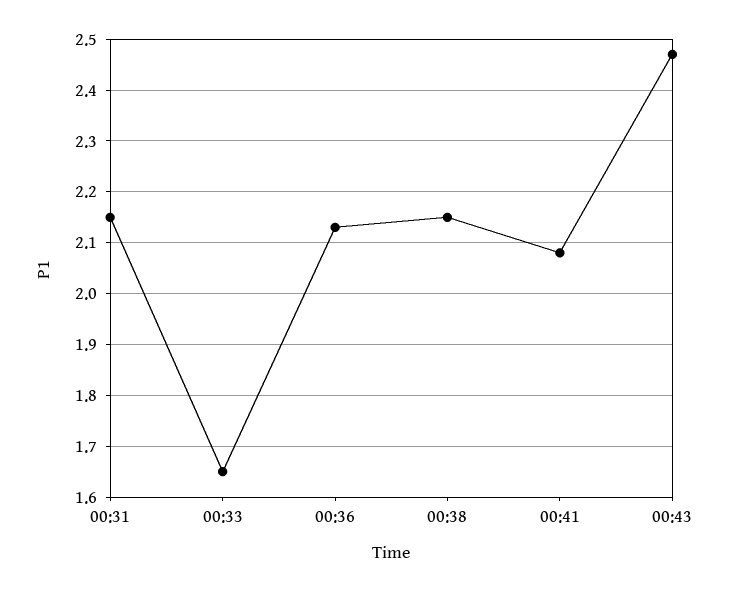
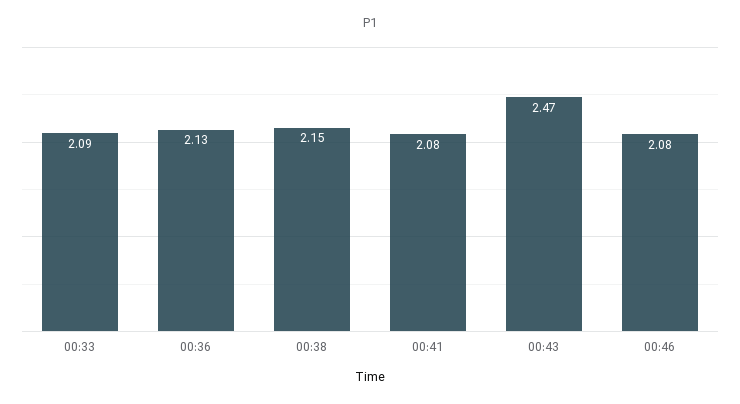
00:31: 2.15 -> none
00:33: 1.65 -> 2.09
00:46: none -> 2.08

